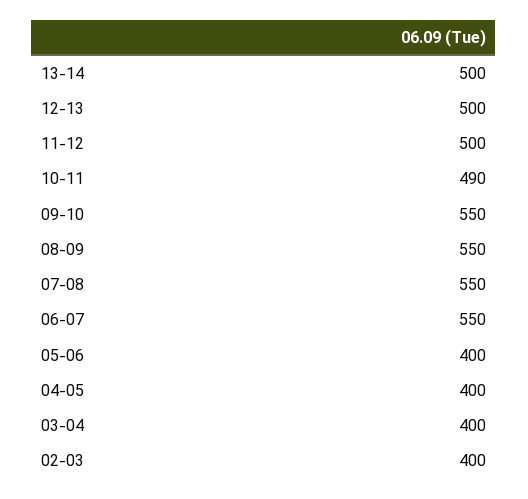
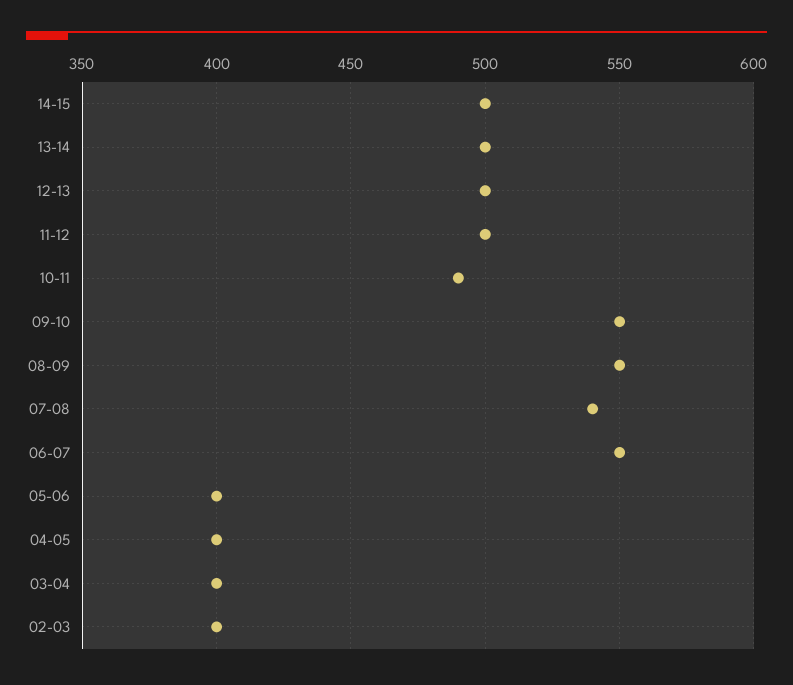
07-08: 550 -> 540
14-15: none -> 500

